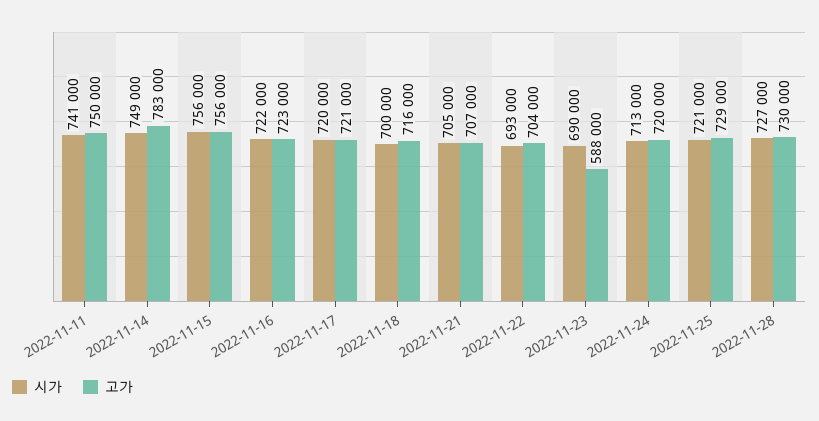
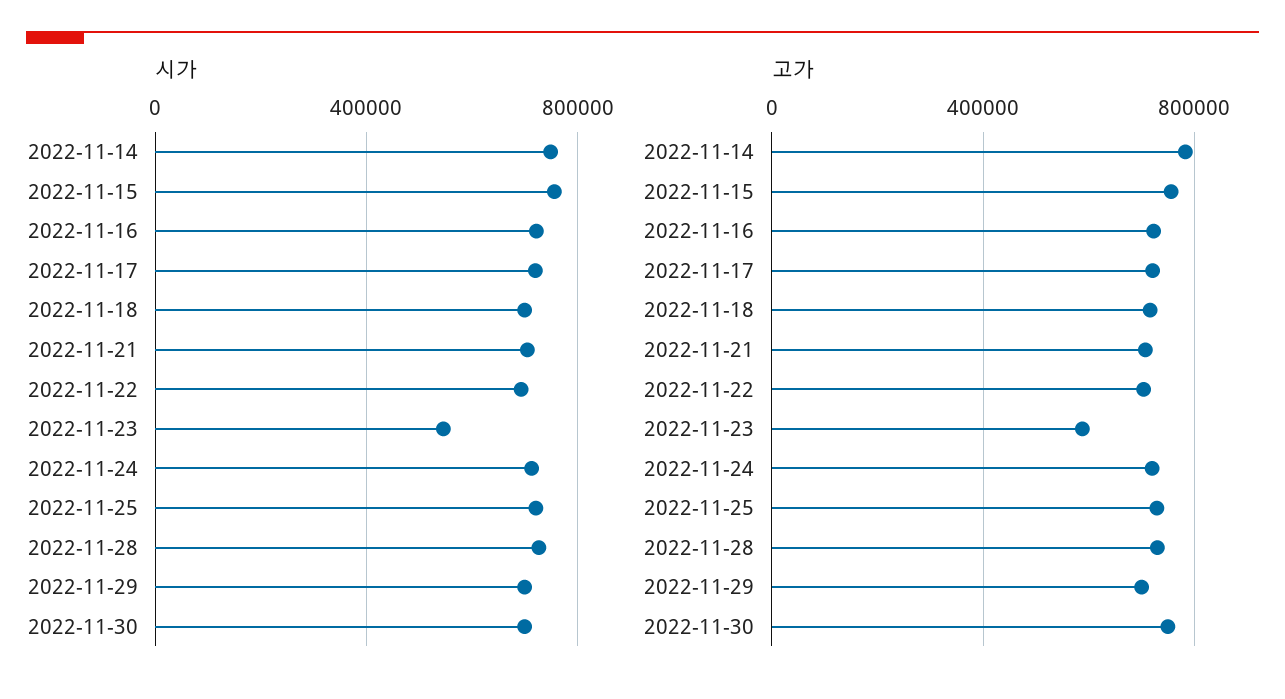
시가, 2022-11-11: 741000 -> none
고가, 2022-11-11: 750000 -> none
시가, 2022-11-23: 690000 -> 550000
시가, 2022-11-29: none -> 700000
시가, 2022-11-30: none -> 700000
고가, 2022-11-29: none -> 700000
고가, 2022-11-30: none -> 750000

